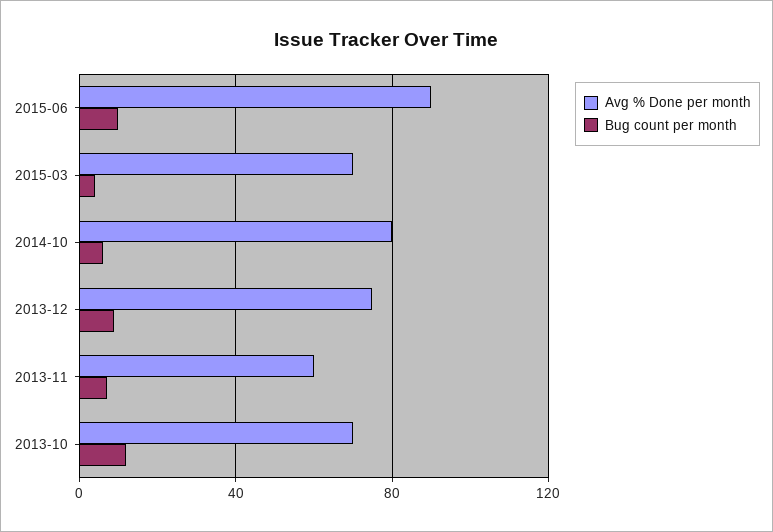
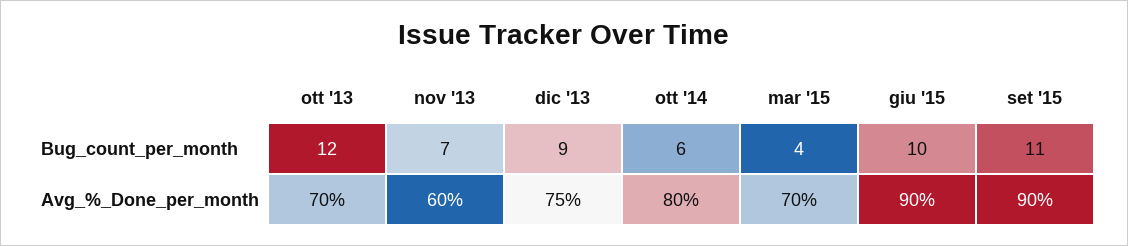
Bug count per month, set '15: none -> 11
Avg % Done per month, set '15: none -> 90

